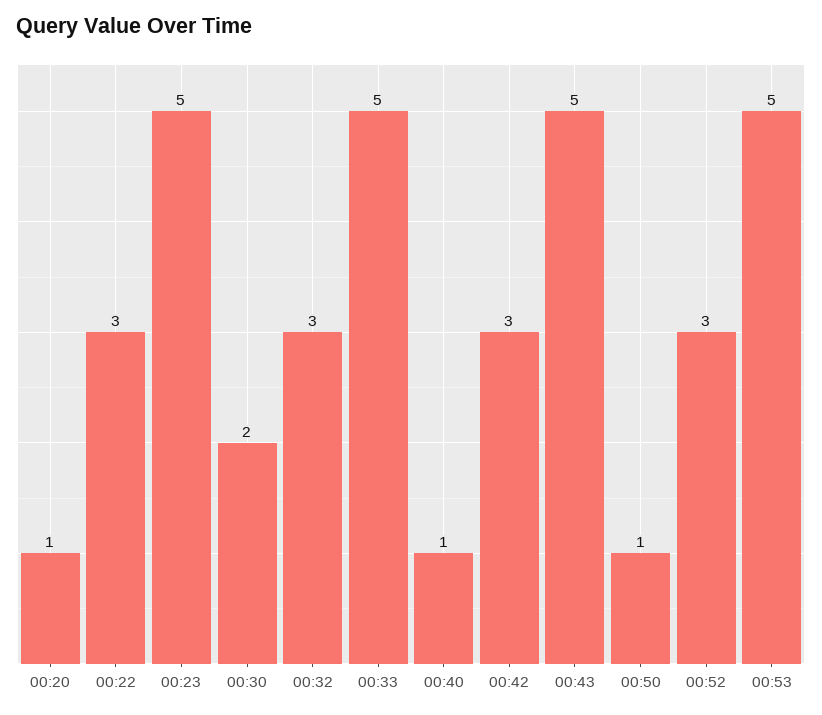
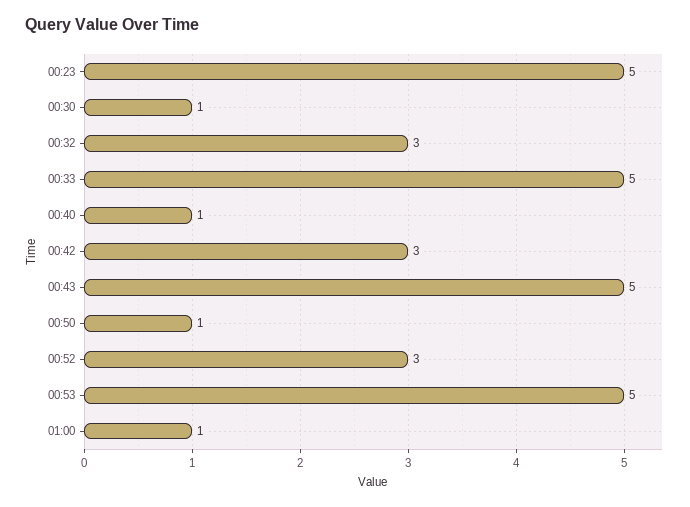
00:20: 1 -> none
00:22: 3 -> none
00:30: 2 -> 1
01:00: none -> 1

